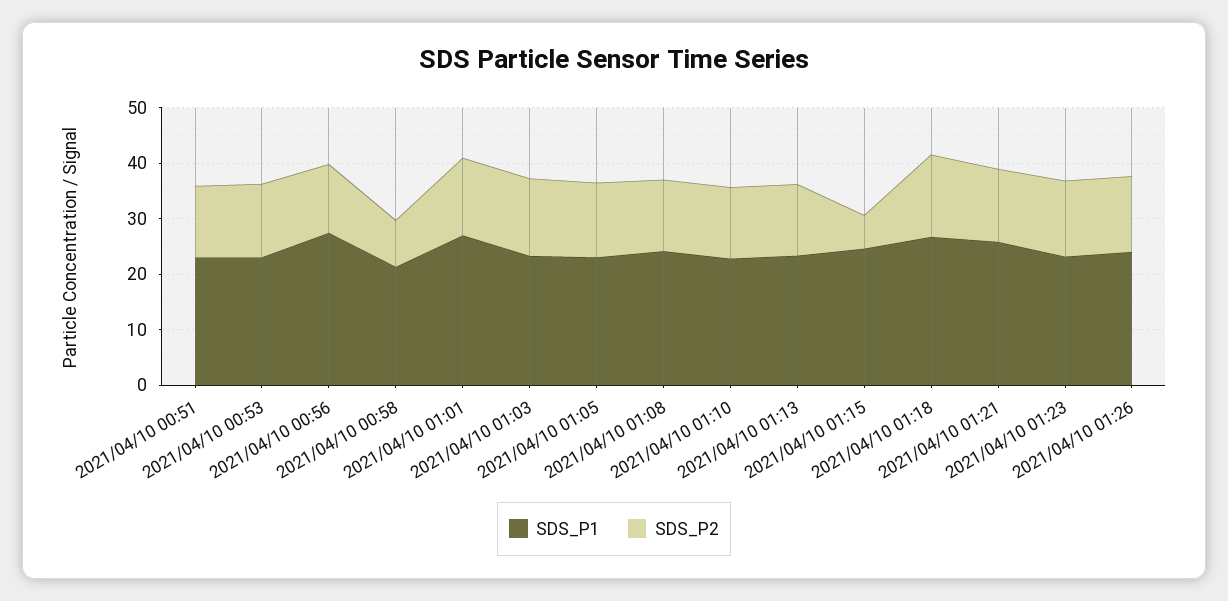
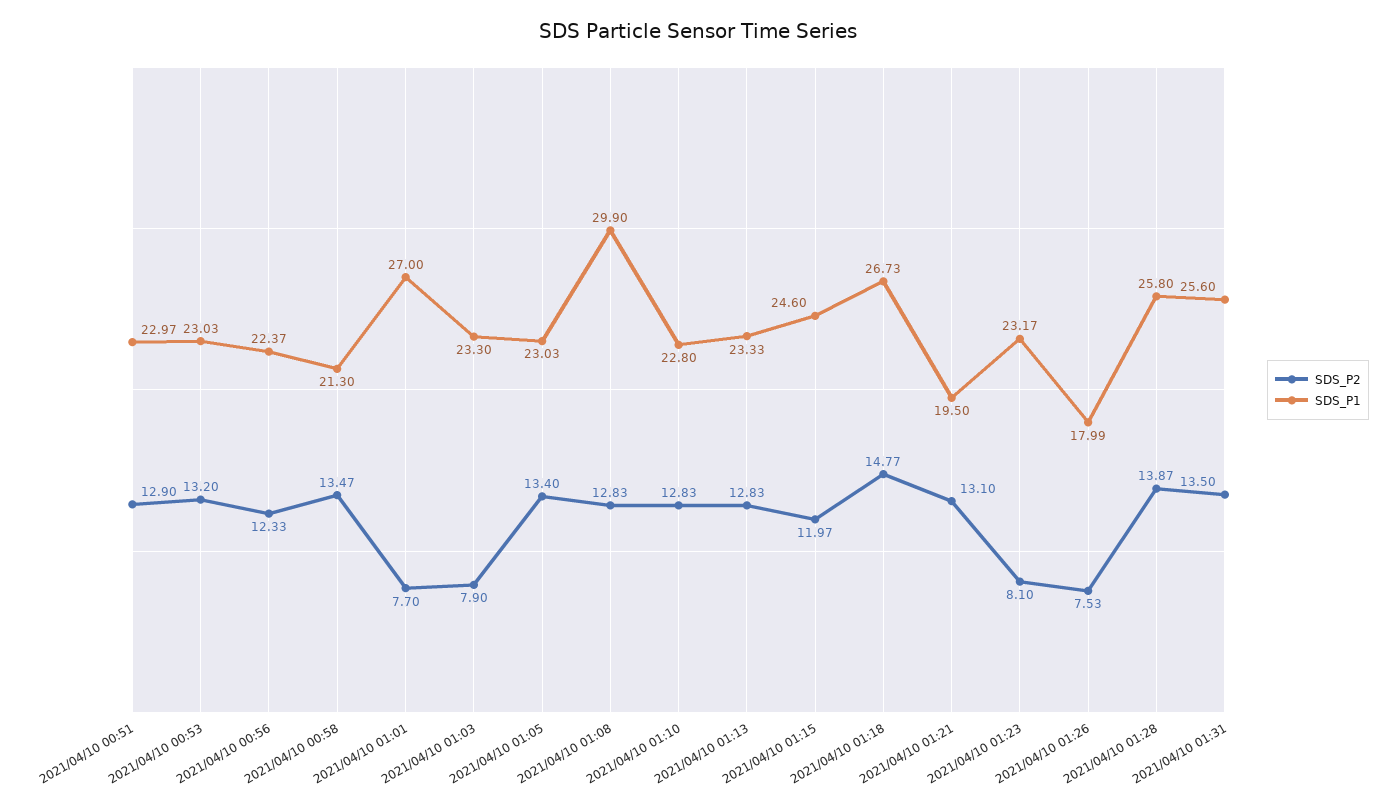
SDS_P1, 2021/04/10 00:56: 28 -> 22.37
SDS_P2, 2021/04/10 00:58: 8 -> 13.47
SDS_P2, 2021/04/10 01:01: 14 -> 7.7
SDS_P2, 2021/04/10 01:03: 14 -> 7.9
SDS_P1, 2021/04/10 01:08: 24 -> 29.9
SDS_P2, 2021/04/10 01:15: 6 -> 11.97
SDS_P1, 2021/04/10 01:21: 26 -> 19.5
SDS_P2, 2021/04/10 01:23: 14 -> 8.1
SDS_P1, 2021/04/10 01:26: 24 -> 17.99
SDS_P2, 2021/04/10 01:26: 14 -> 7.53
SDS_P2, 2021/04/10 01:28: none -> 13.87
SDS_P1, 2021/04/10 01:28: none -> 25.8
SDS_P2, 2021/04/10 01:31: none -> 13.5
SDS_P1, 2021/04/10 01:31: none -> 25.6

